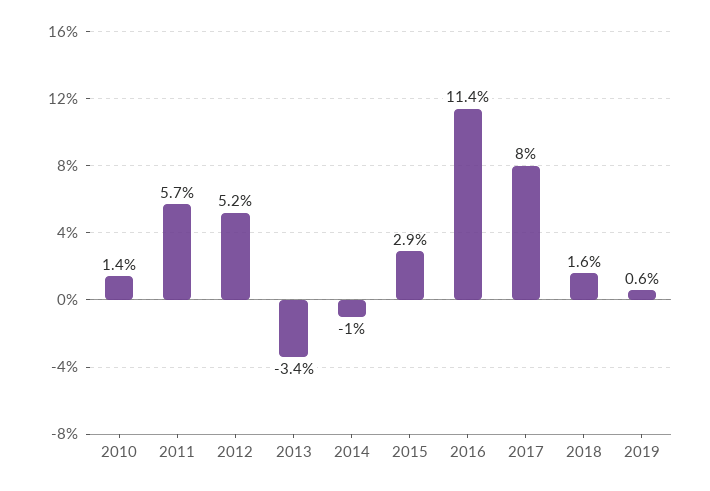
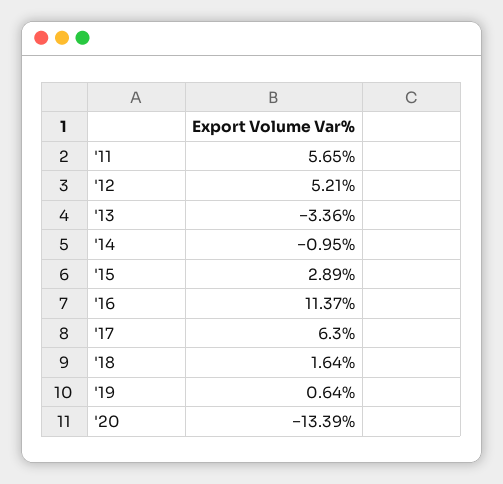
2010: 1.4 -> none
2017: 8 -> 6.3
'20: none -> -13.39

